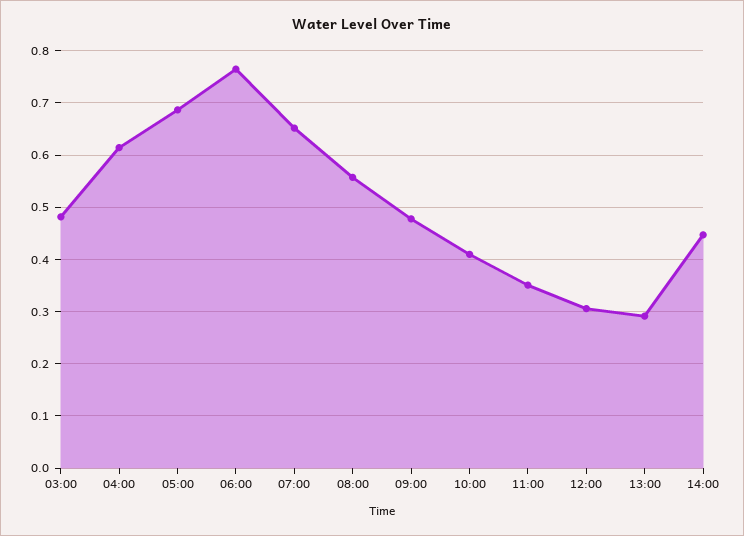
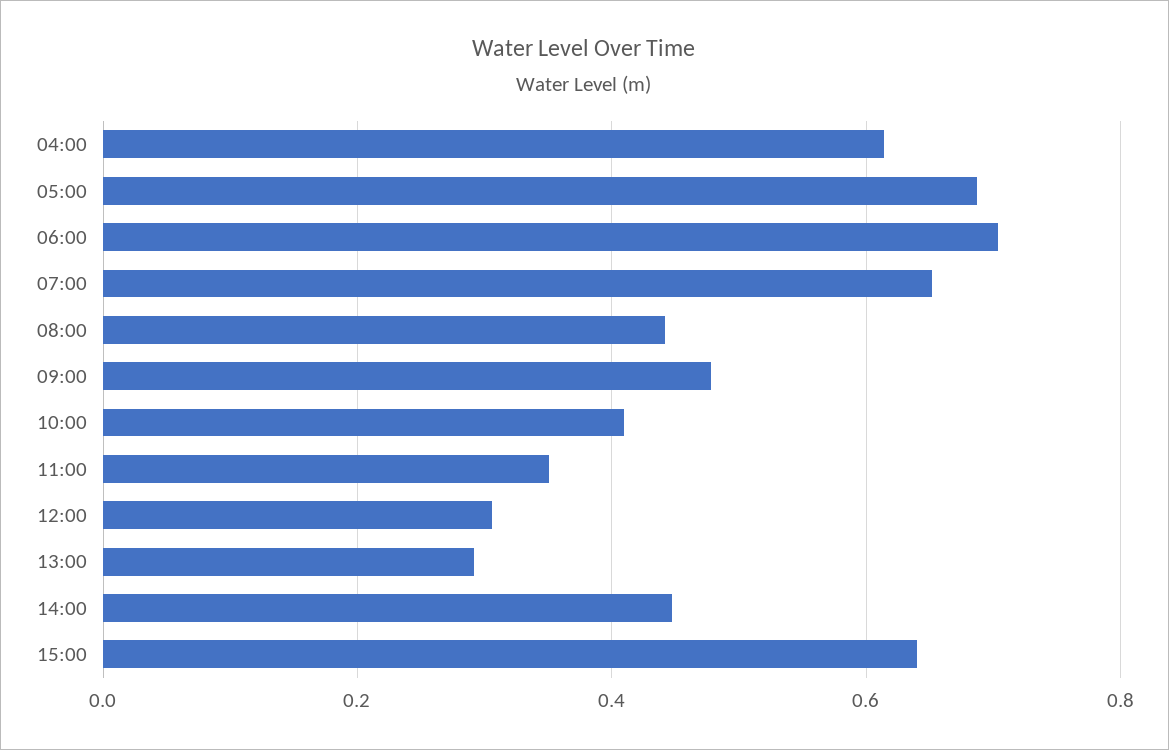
03:00: 0.48 -> none
06:00: 0.76 -> 0.7
08:00: 0.56 -> 0.44
15:00: none -> 0.64

